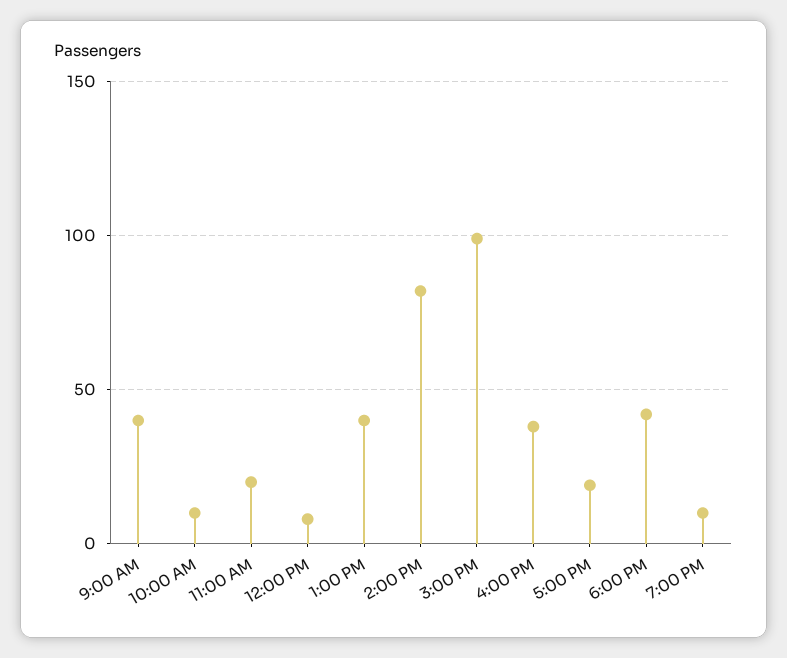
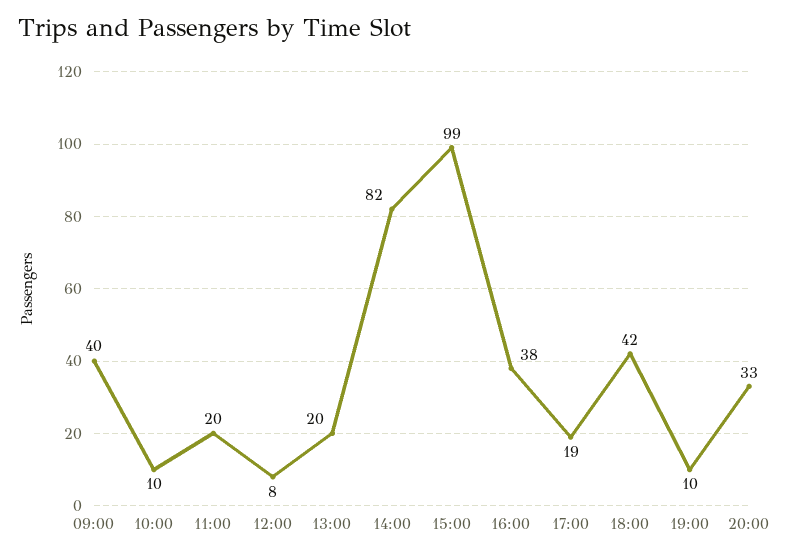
1:00 PM: 40 -> 20
20:00: none -> 33

